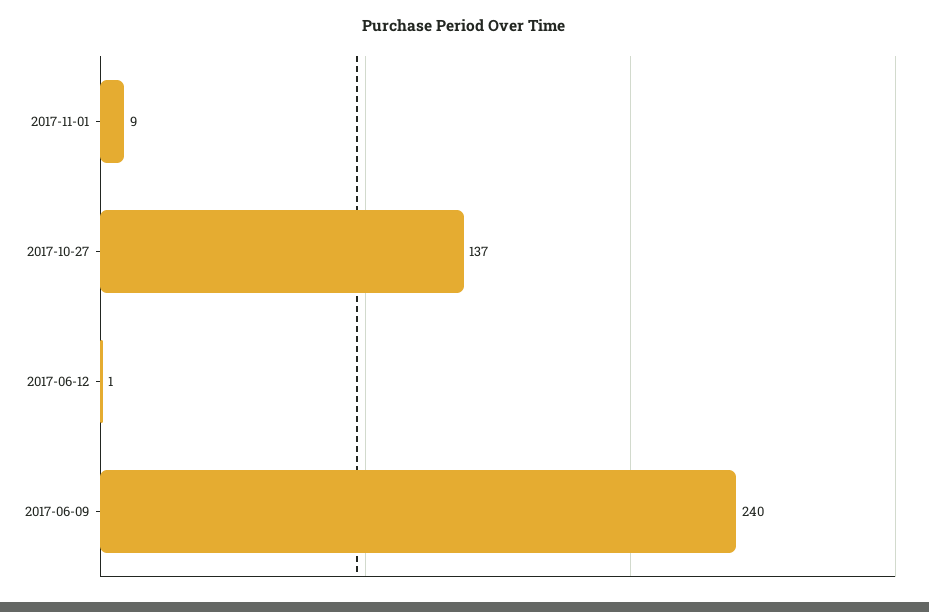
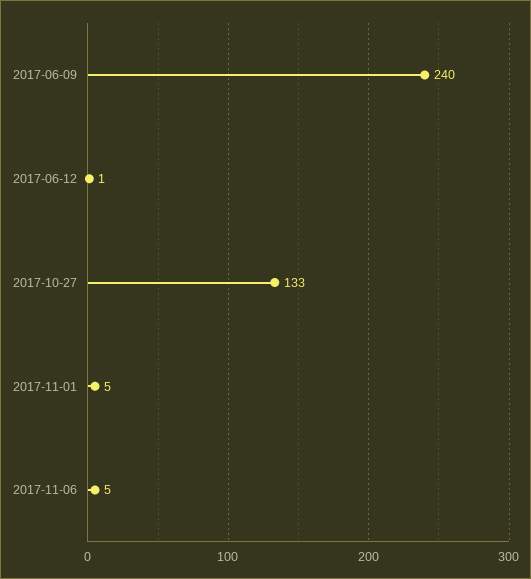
2017-11-01: 9 -> 5
2017-10-27: 137 -> 133
2017-11-06: none -> 5

